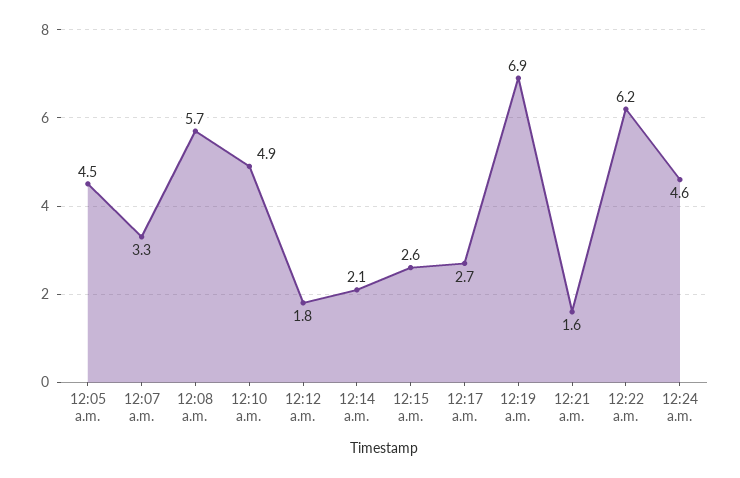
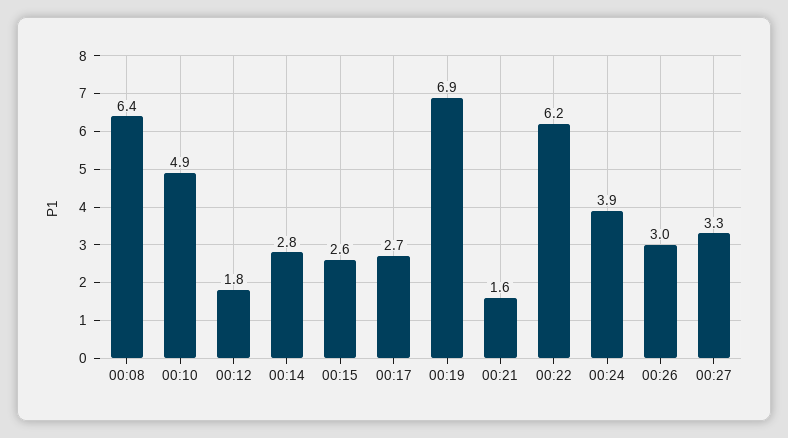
12:05 a.m.: 4.5 -> none
12:07 a.m.: 3.3 -> none
12:08 a.m.: 5.7 -> 6.4
12:14 a.m.: 2.1 -> 2.8
12:24 a.m.: 4.6 -> 3.9
00:26: none -> 3
00:27: none -> 3.3

